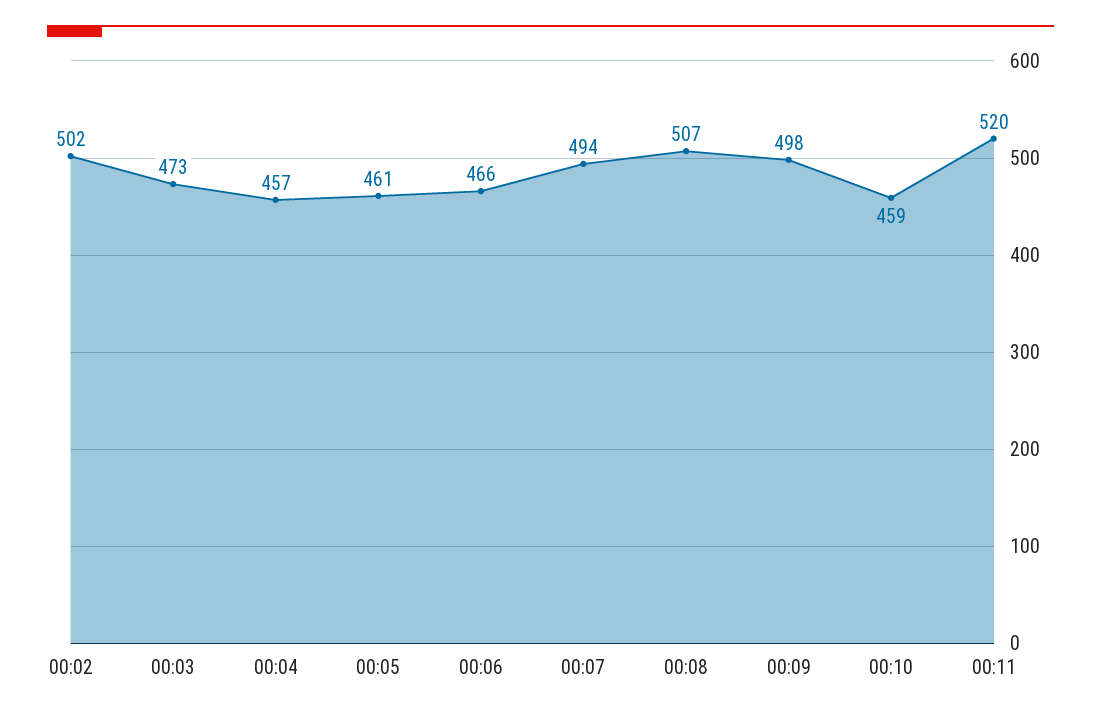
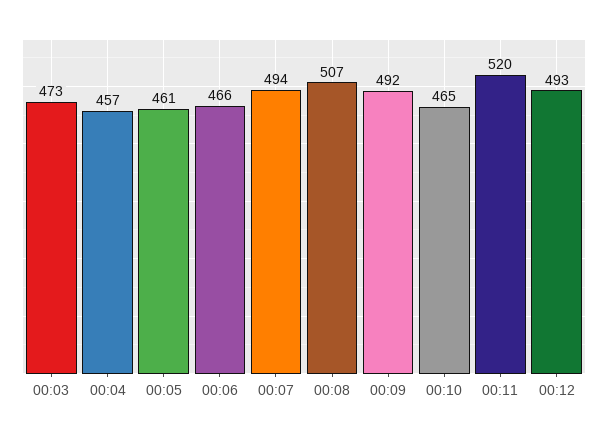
00:02: 502 -> none
00:09: 498 -> 492
00:10: 459 -> 465
00:12: none -> 493

